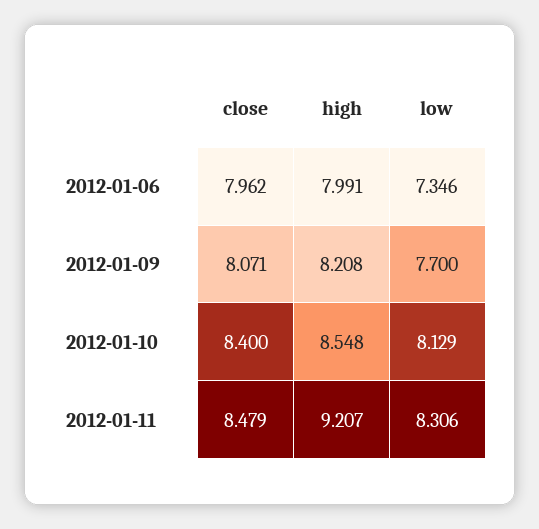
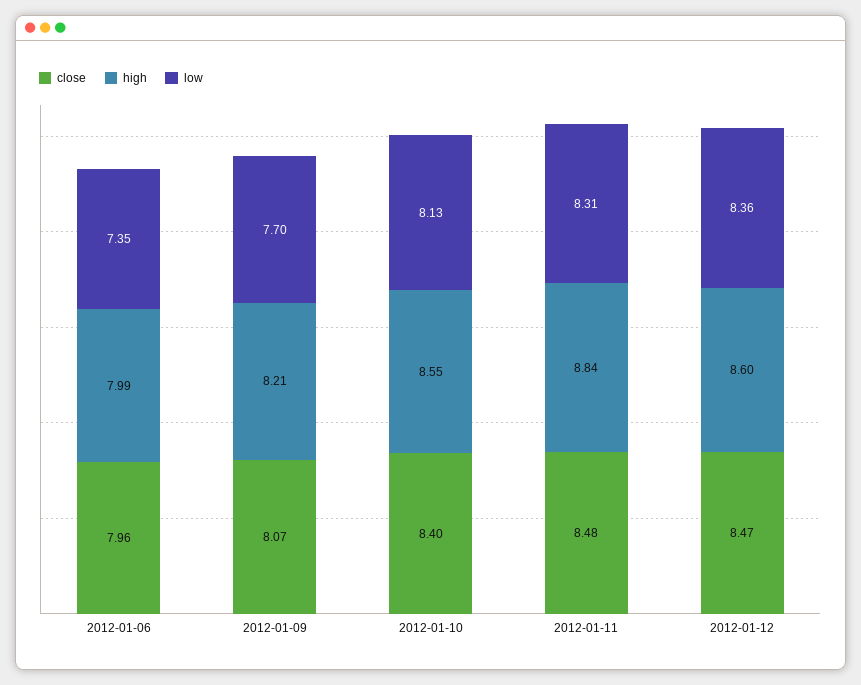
high, 2012-01-11: 9.207 -> 8.84
close, 2012-01-12: none -> 8.47
high, 2012-01-12: none -> 8.6
low, 2012-01-12: none -> 8.36

